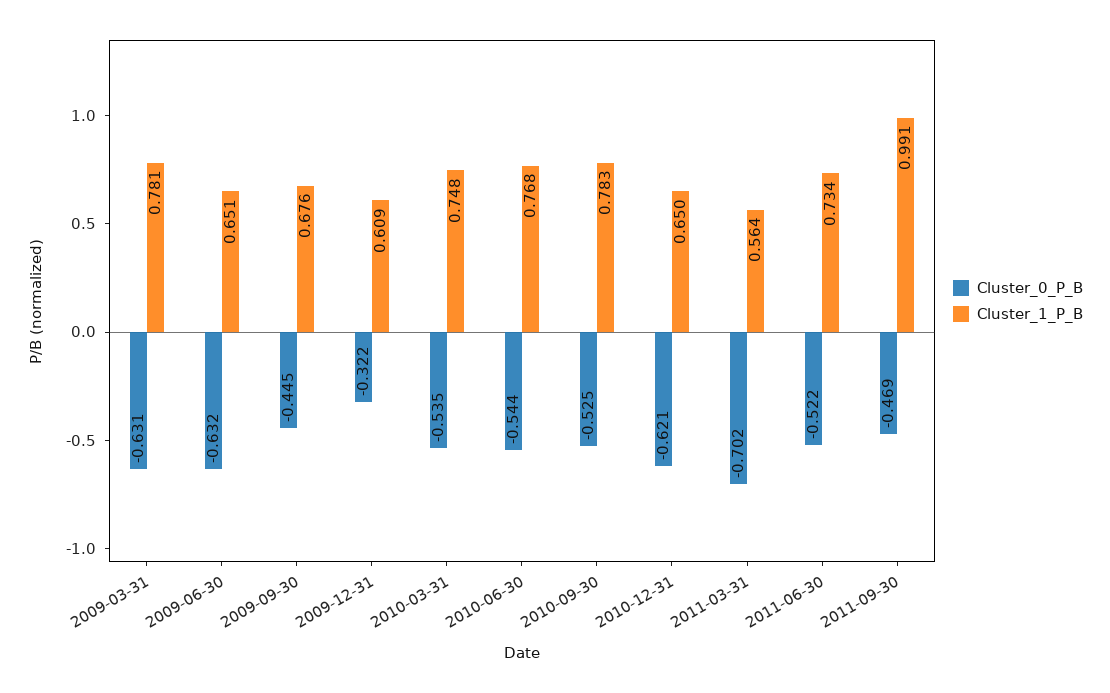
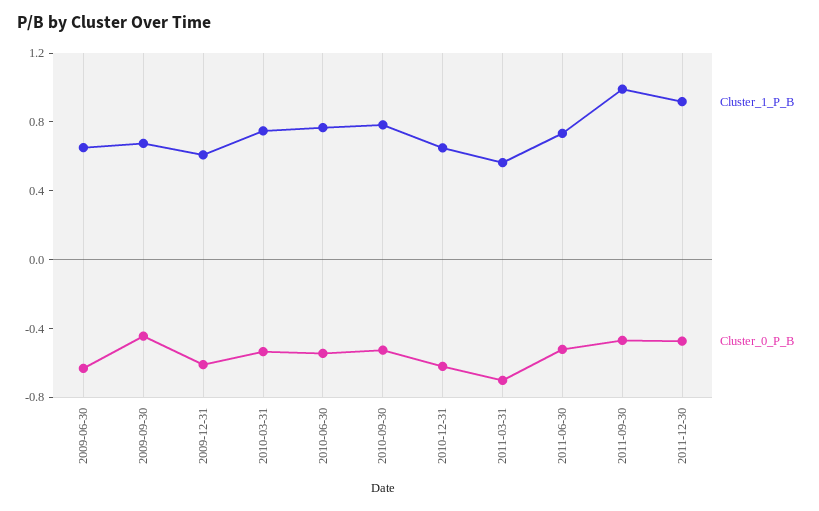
Cluster_0_P_B, 2009-03-31: -0.631 -> none
Cluster_1_P_B, 2009-03-31: 0.781 -> none
Cluster_0_P_B, 2009-12-31: -0.322 -> -0.6
Cluster_1_P_B, 2011-12-30: none -> 0.9
Cluster_0_P_B, 2011-12-30: none -> -0.5

